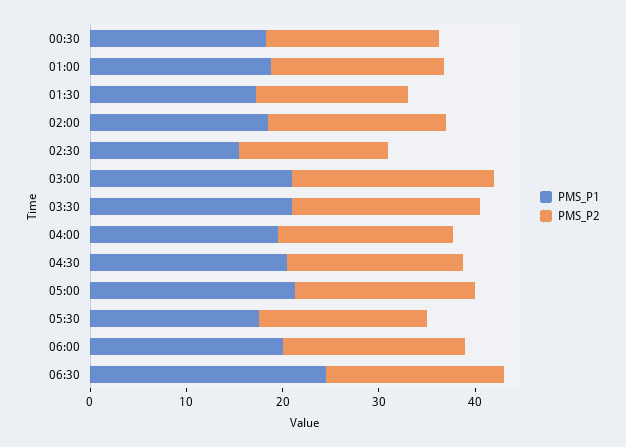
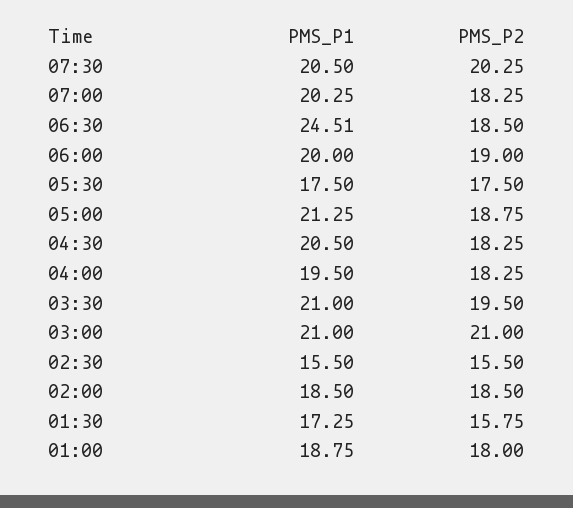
PMS_P1, 00:30: 18 -> none
PMS_P2, 00:30: 18 -> none
PMS_P1, 07:30: none -> 20.5
PMS_P2, 07:30: none -> 20.25
PMS_P1, 07:00: none -> 20.25
PMS_P2, 07:00: none -> 18.25

